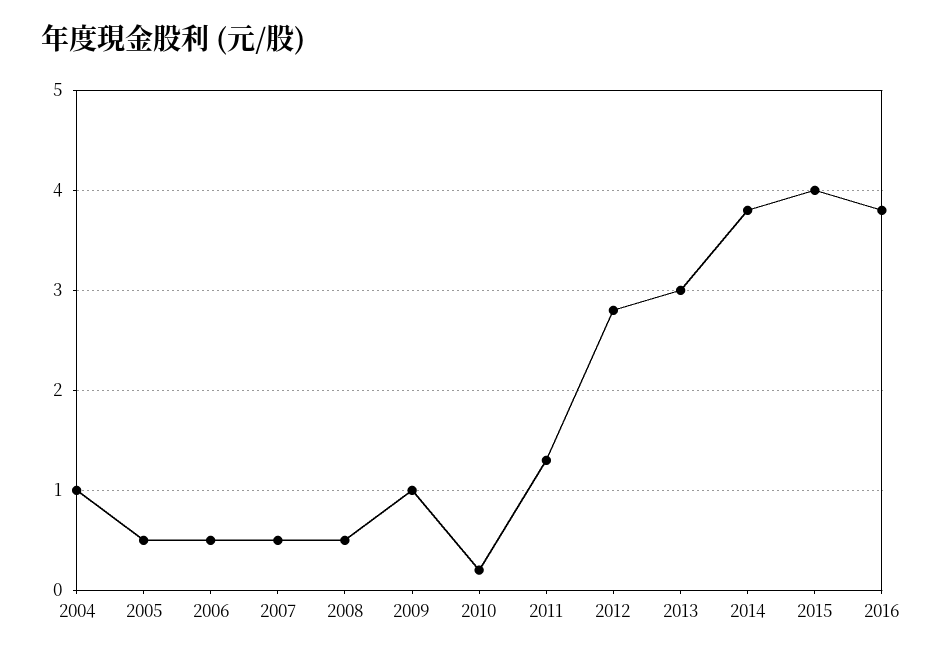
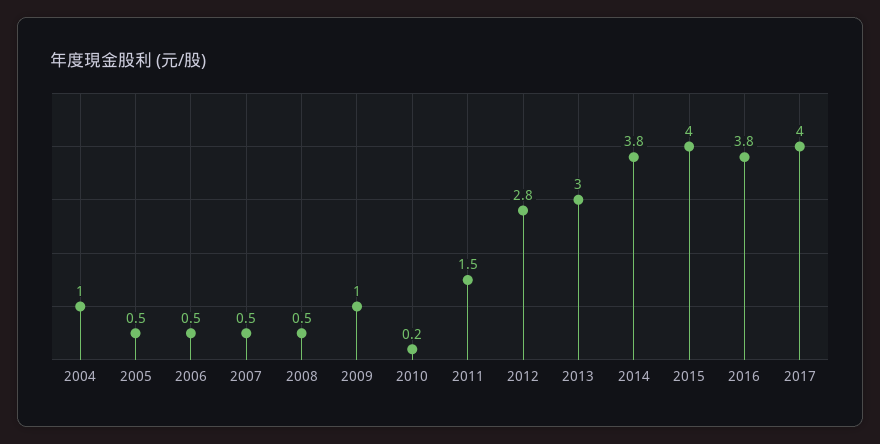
2011: 1.3 -> 1.5
2017: none -> 4

